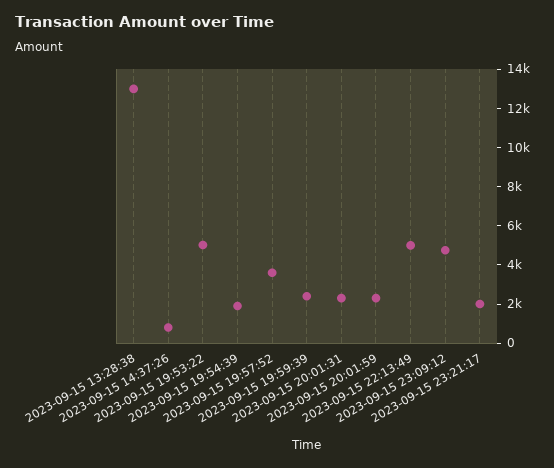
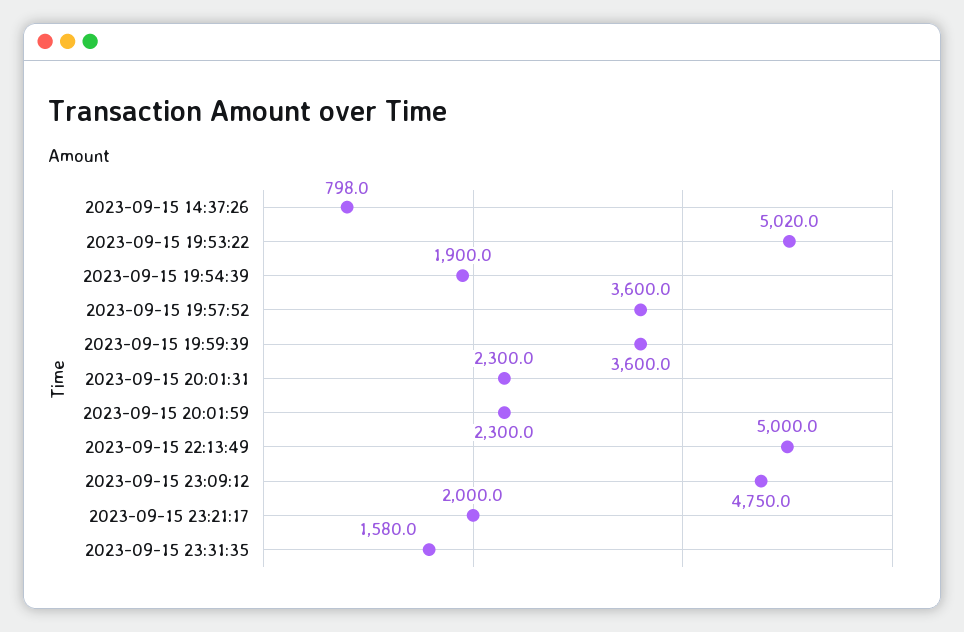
2023-09-15 13:28:38: 13000 -> none
2023-09-15 19:59:39: 2500 -> 3600
2023-09-15 23:31:35: none -> 1580

